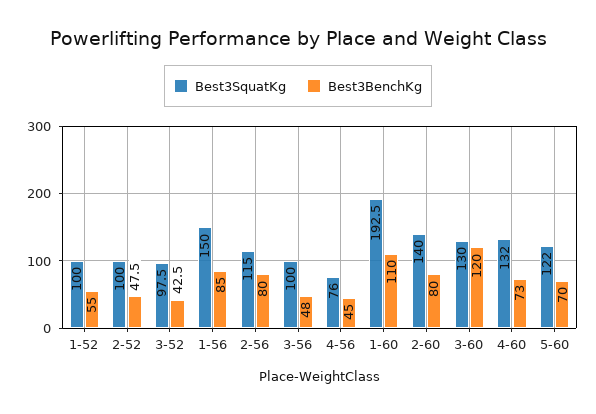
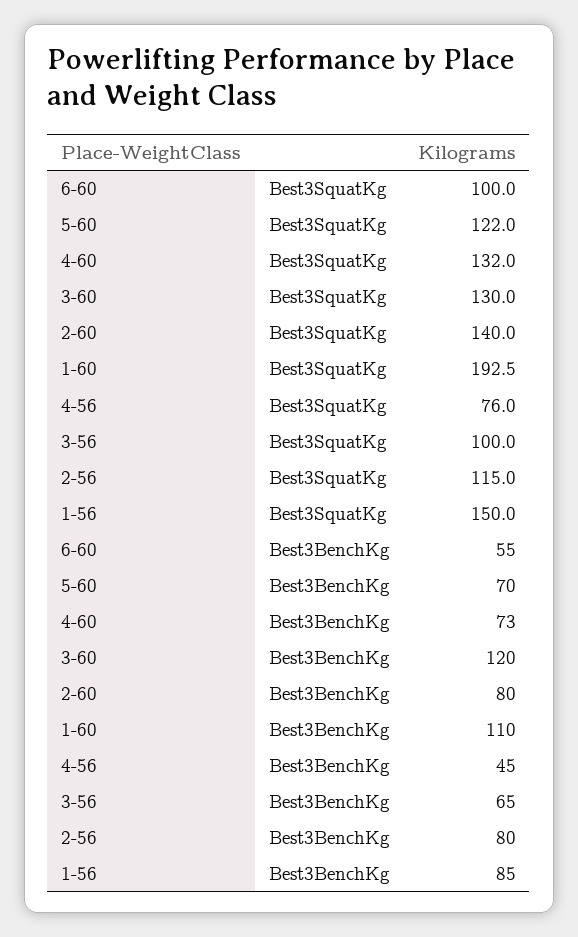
Best3SquatKg, 1-52: 100 -> none
Best3BenchKg, 1-52: 55 -> none
Best3SquatKg, 2-52: 100 -> none
Best3BenchKg, 2-52: 47.5 -> none
Best3SquatKg, 3-52: 97.5 -> none
Best3BenchKg, 3-52: 42.5 -> none
Best3BenchKg, 3-56: 48 -> 65
Best3SquatKg, 6-60: none -> 100
Best3BenchKg, 6-60: none -> 55

